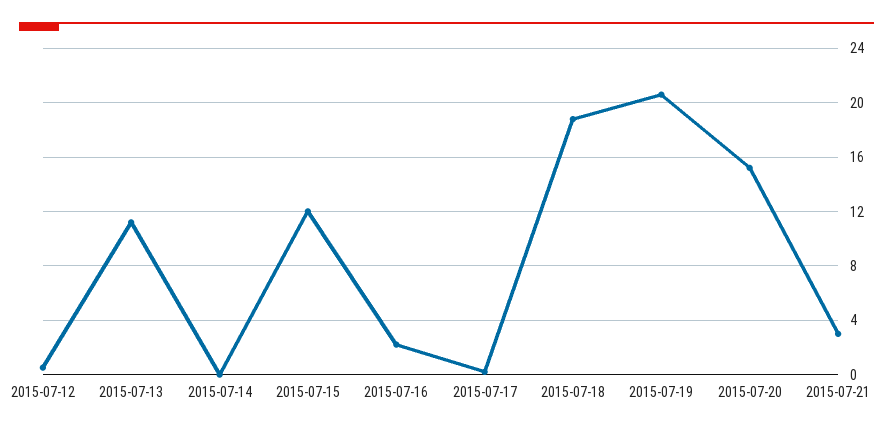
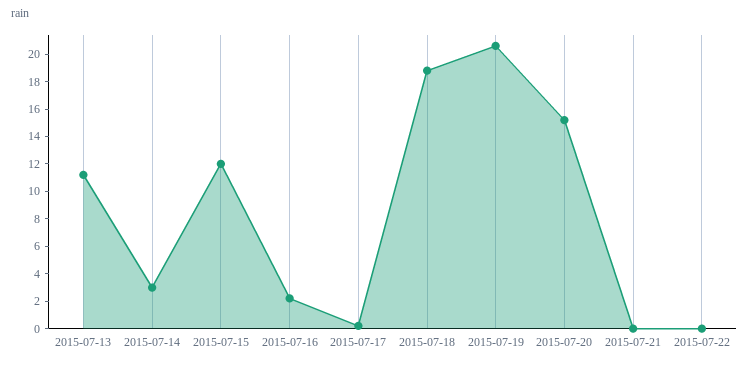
2015-07-12: 0.5 -> none
2015-07-14: 0 -> 3
2015-07-21: 3 -> 0
2015-07-22: none -> 0

